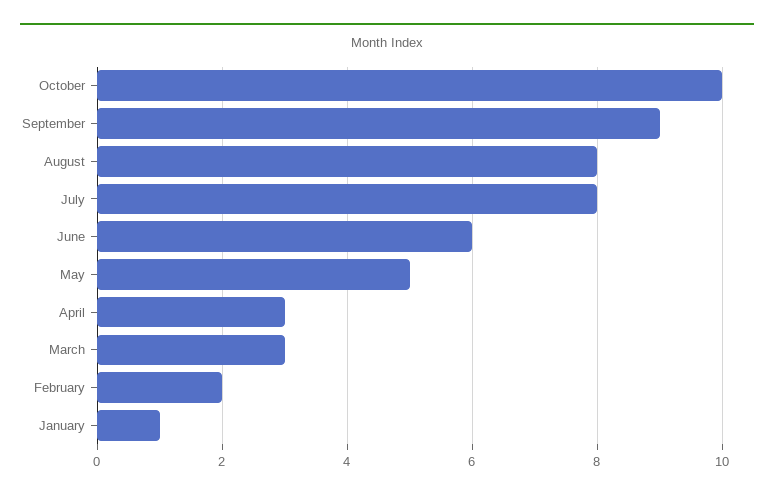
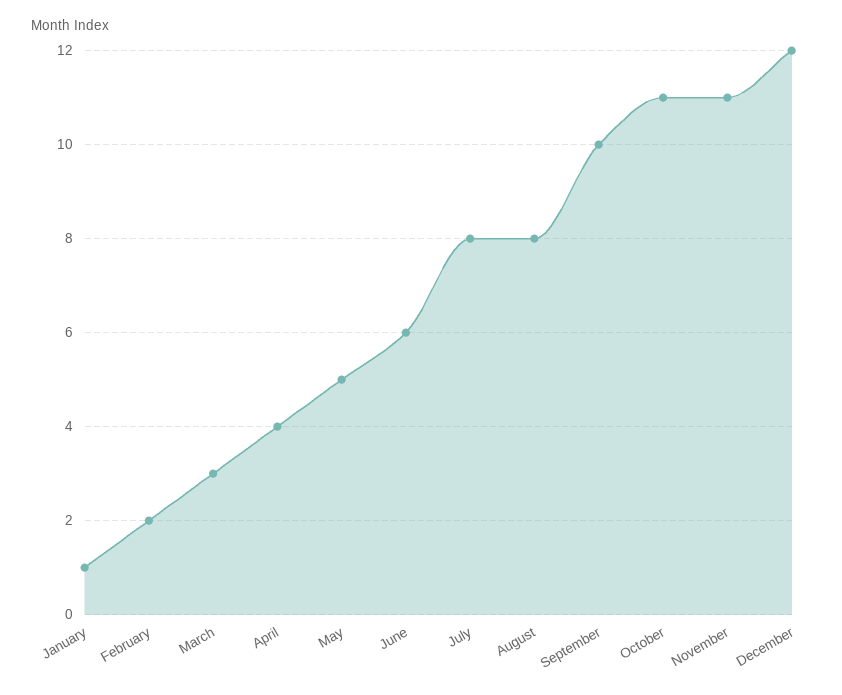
October: 10 -> 11
September: 9 -> 10
April: 3 -> 4
November: none -> 11
December: none -> 12

